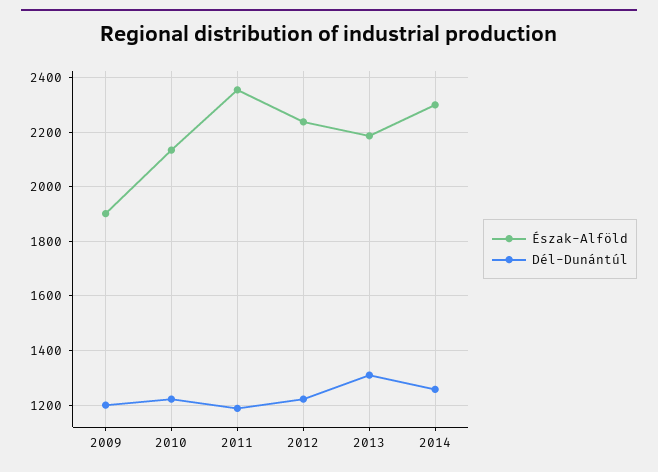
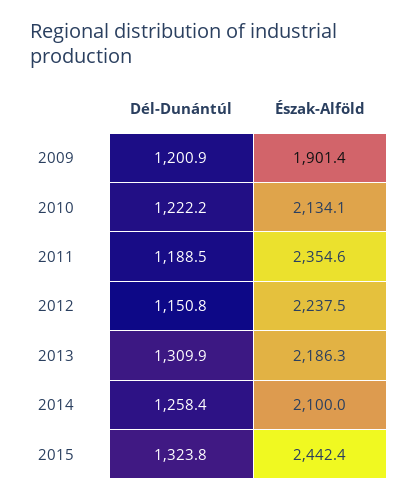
Dél-Dunántúl, 2012: 1225 -> 1150.8
Észak-Alföld, 2014: 2300 -> 2100
Dél-Dunántúl, 2015: none -> 1323.8
Észak-Alföld, 2015: none -> 2442.4

